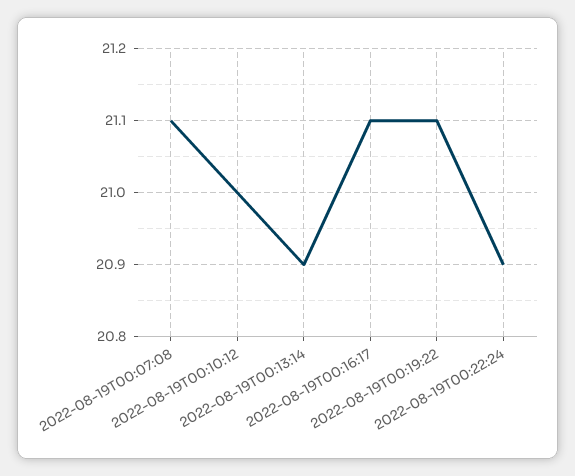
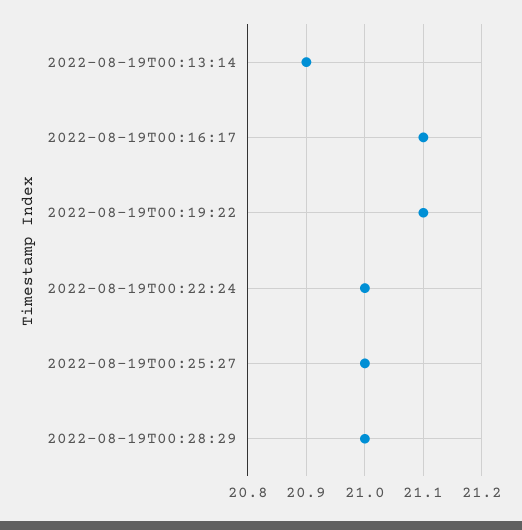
2022-08-19T00:07:08: 21.1 -> none
2022-08-19T00:10:12: 21 -> none
2022-08-19T00:22:24: 20.9 -> 21
2022-08-19T00:25:27: none -> 21
2022-08-19T00:28:29: none -> 21

